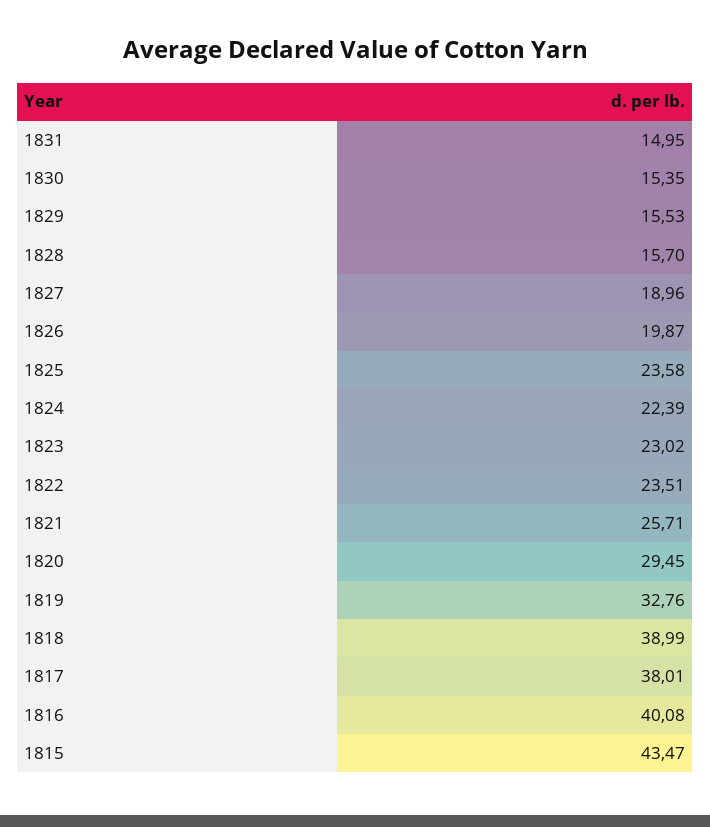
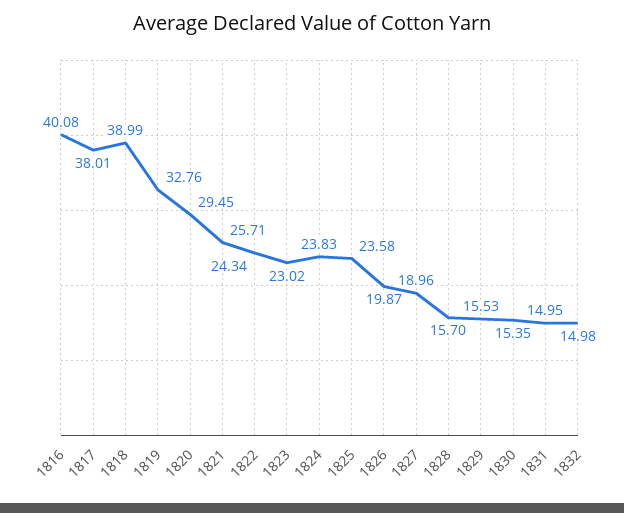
1824: 22.39 -> 23.83
1822: 23.51 -> 24.34
1815: 43.47 -> none
1832: none -> 14.98

